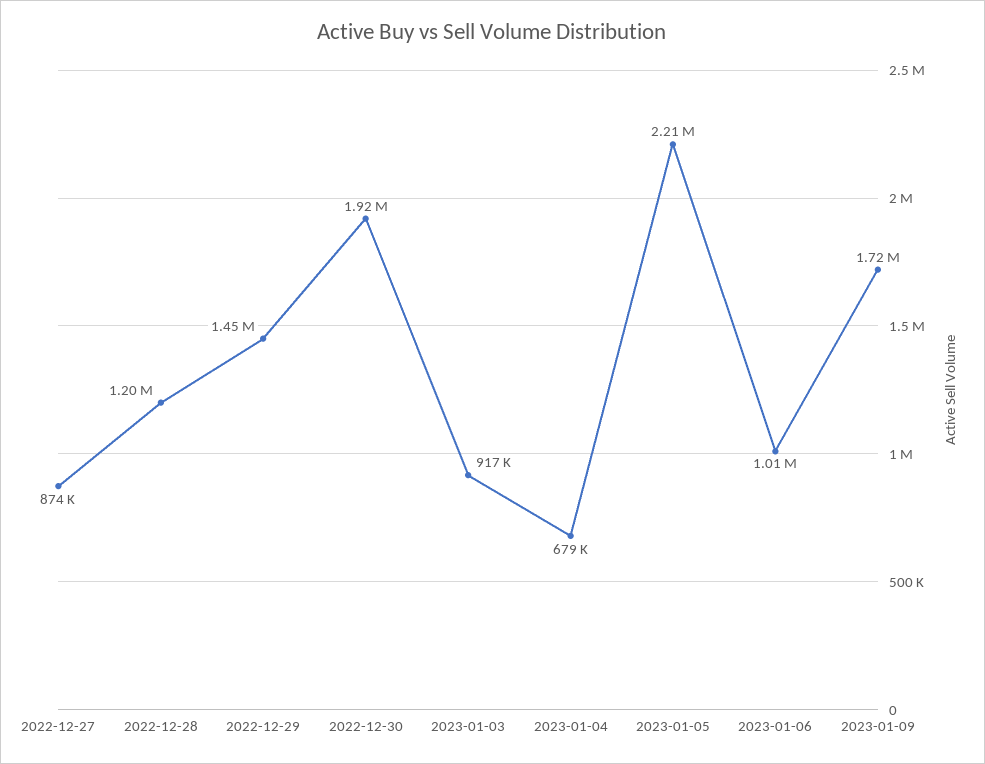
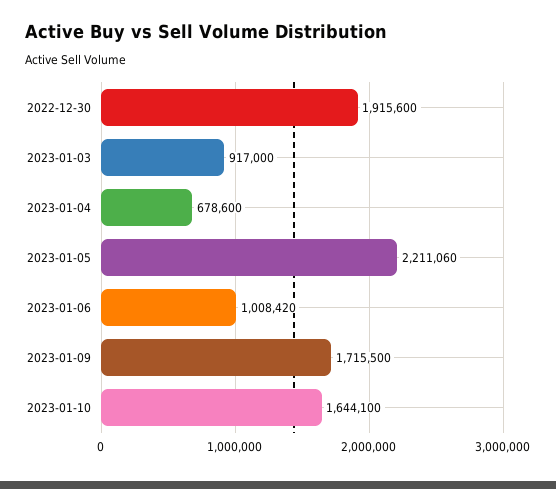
2022-12-27: 874000 -> none
2022-12-28: 1200000 -> none
2022-12-29: 1450000 -> none
2023-01-10: none -> 1644100

